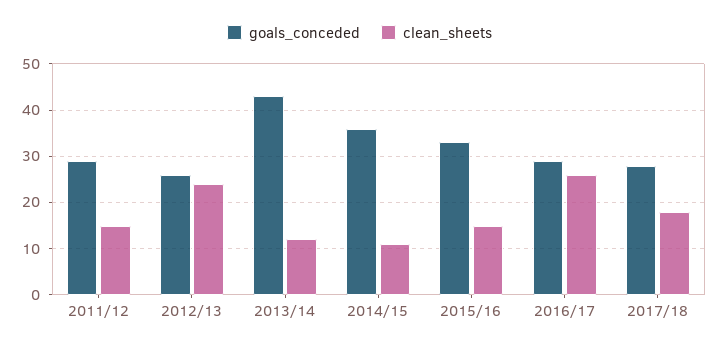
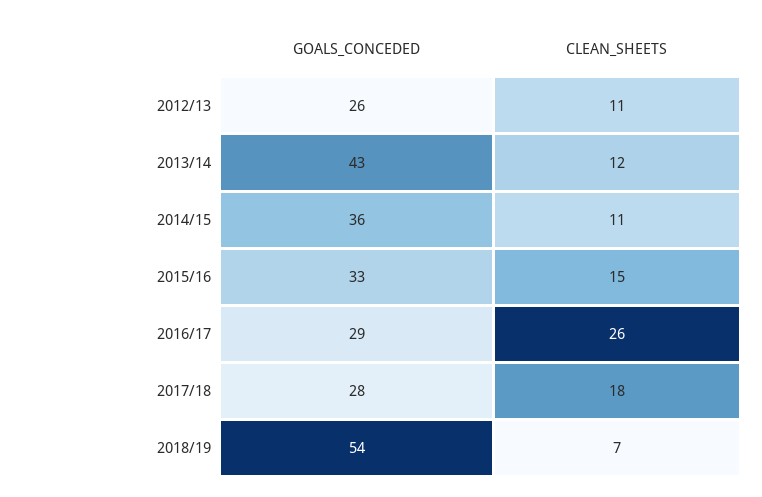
goals_conceded, 2011/12: 30 -> none
clean_sheets, 2011/12: 15 -> none
clean_sheets, 2012/13: 25 -> 11
goals_conceded, 2018/19: none -> 54
clean_sheets, 2018/19: none -> 7

